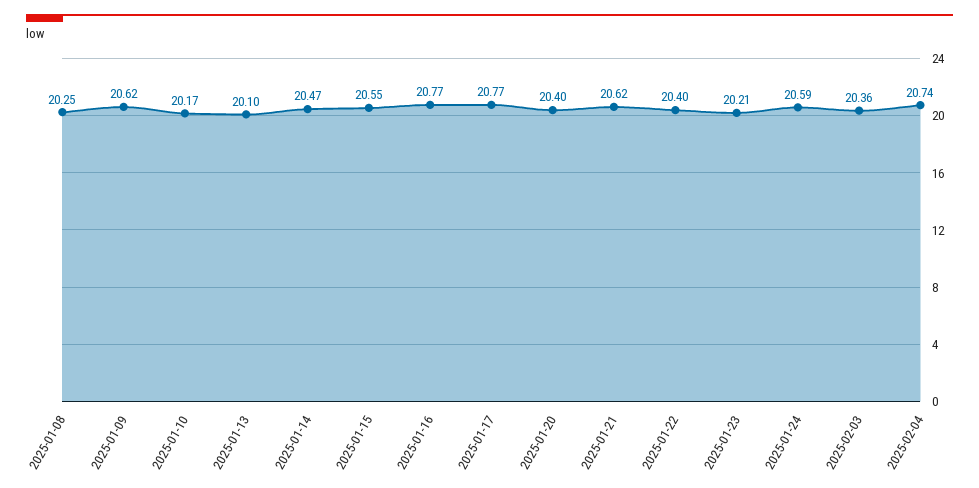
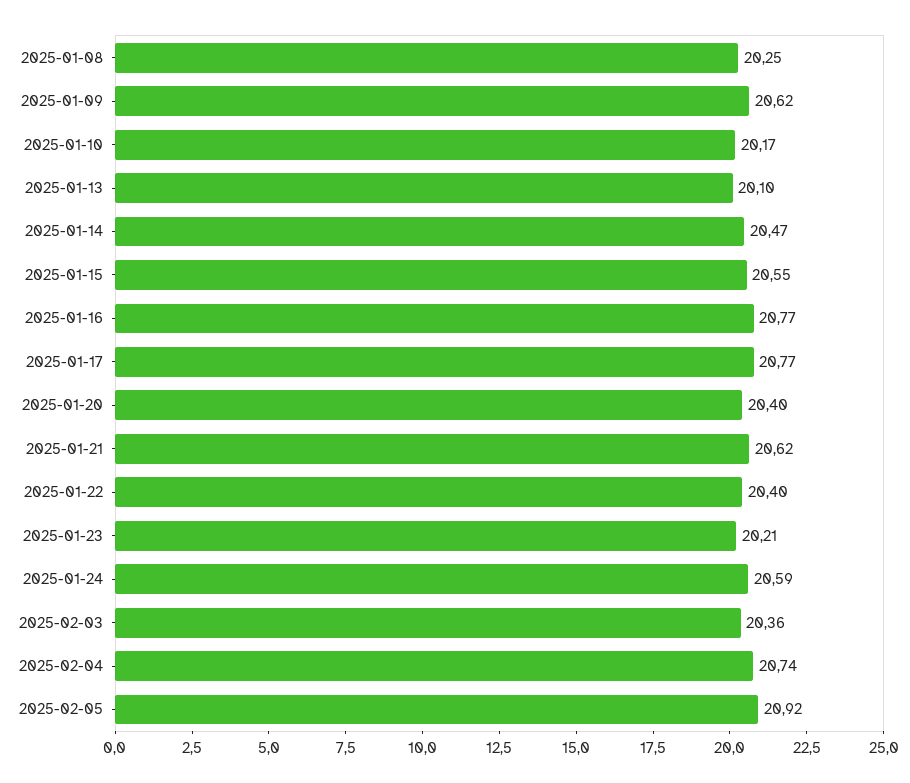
2025-02-05: none -> 20.92

